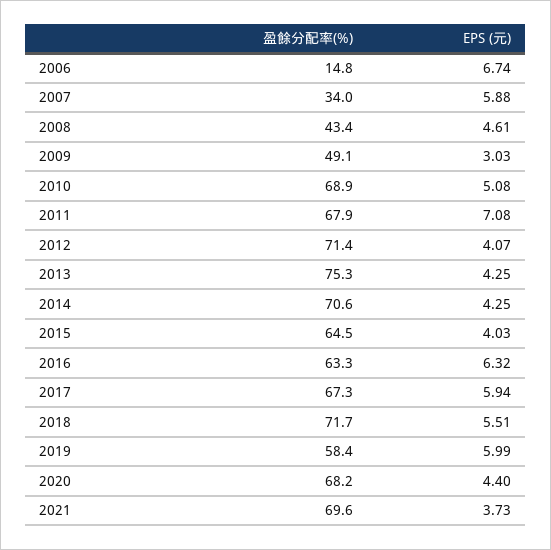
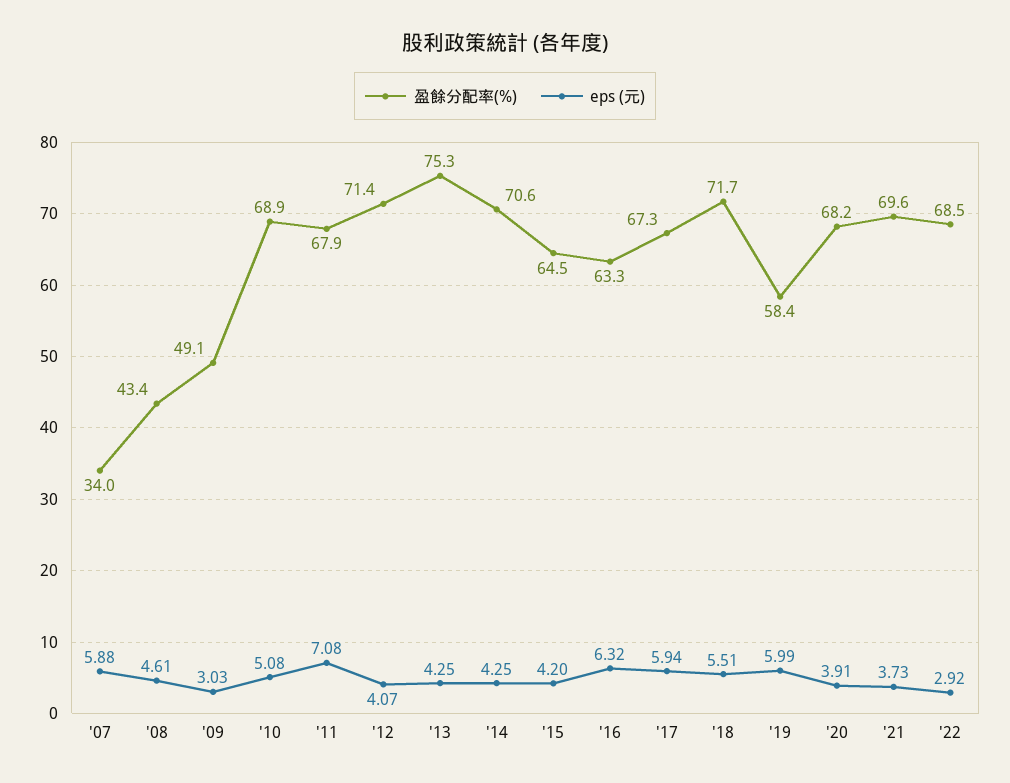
盈餘分配率(%), 2006: 14.8 -> none
EPS (元), 2006: 6.74 -> none
EPS (元), 2015: 4.03 -> 4.2
EPS (元), 2020: 4.4 -> 3.91
盈餘分配率(%), '22: none -> 68.5
EPS (元), '22: none -> 2.92

